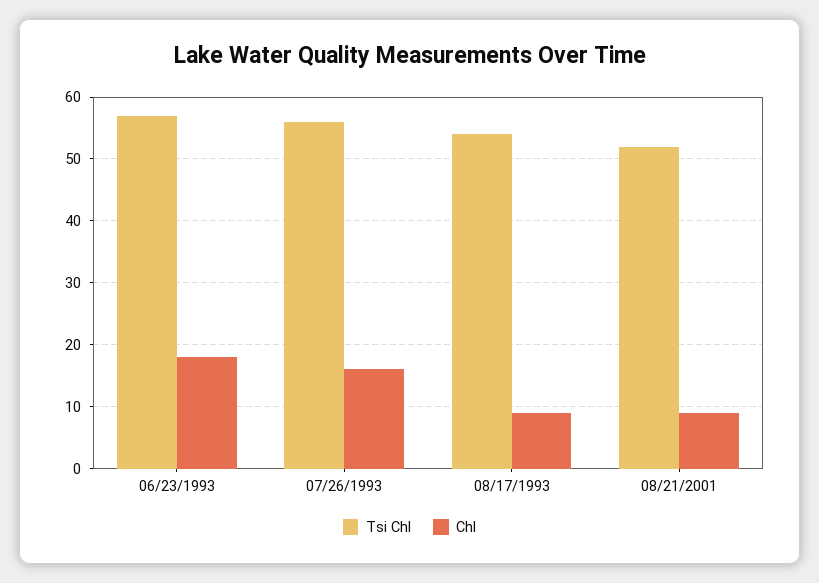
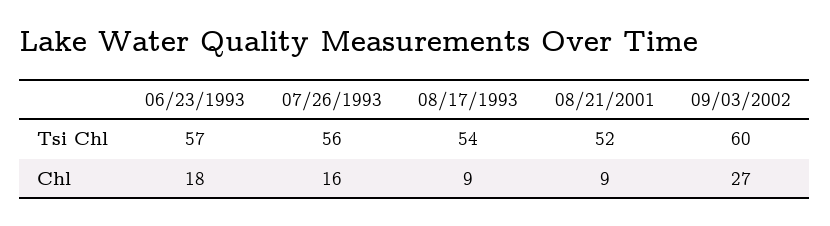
Tsi Chl, 09/03/2002: none -> 60
Chl, 09/03/2002: none -> 27

